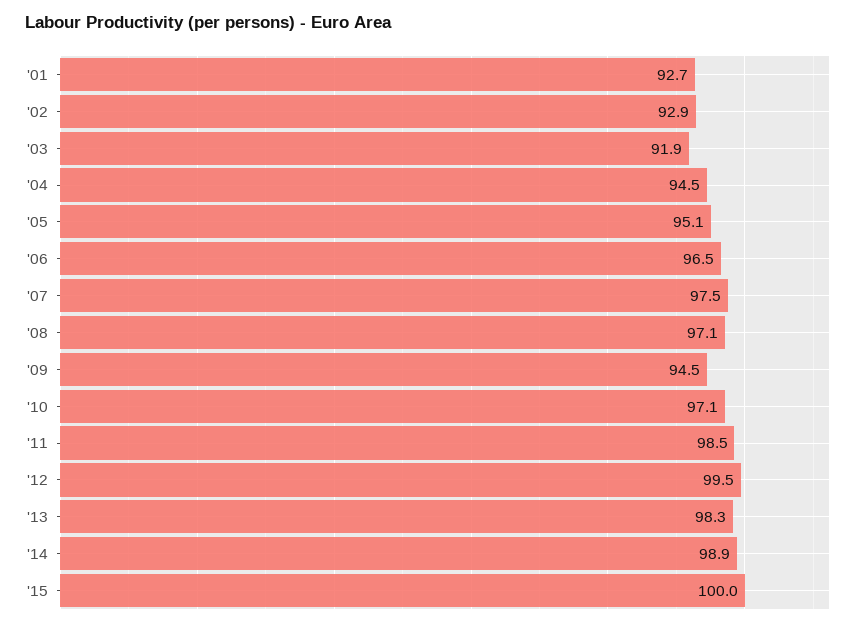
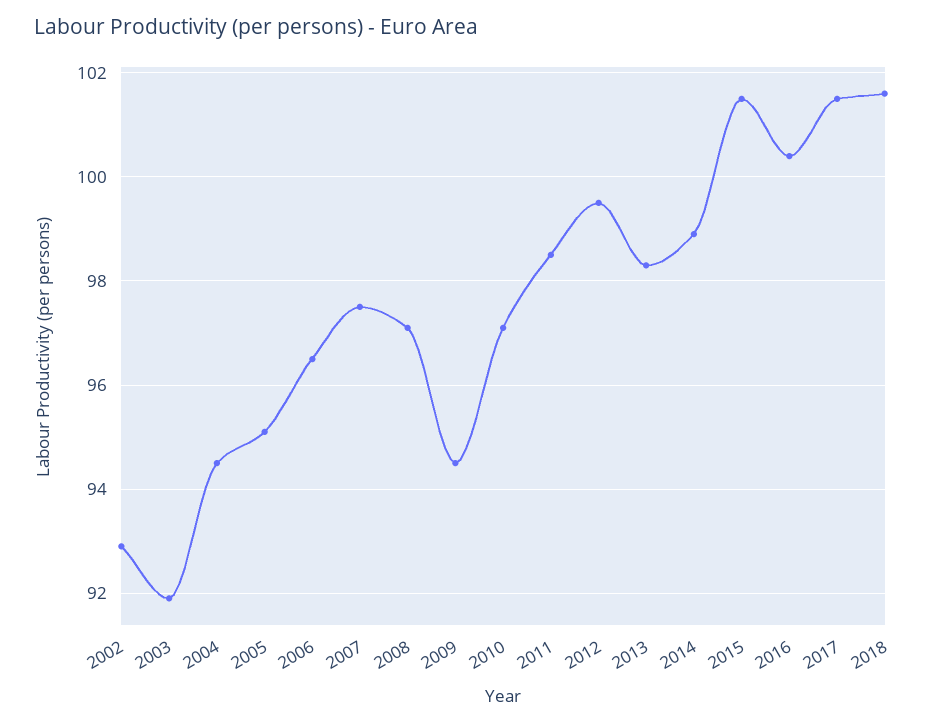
'01: 92.7 -> none
'15: 100 -> 101.5
2016: none -> 100.5
2017: none -> 101.5
2018: none -> 101.5

